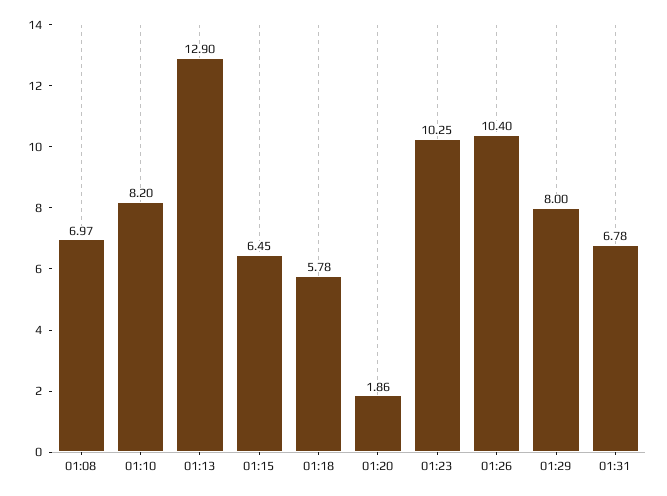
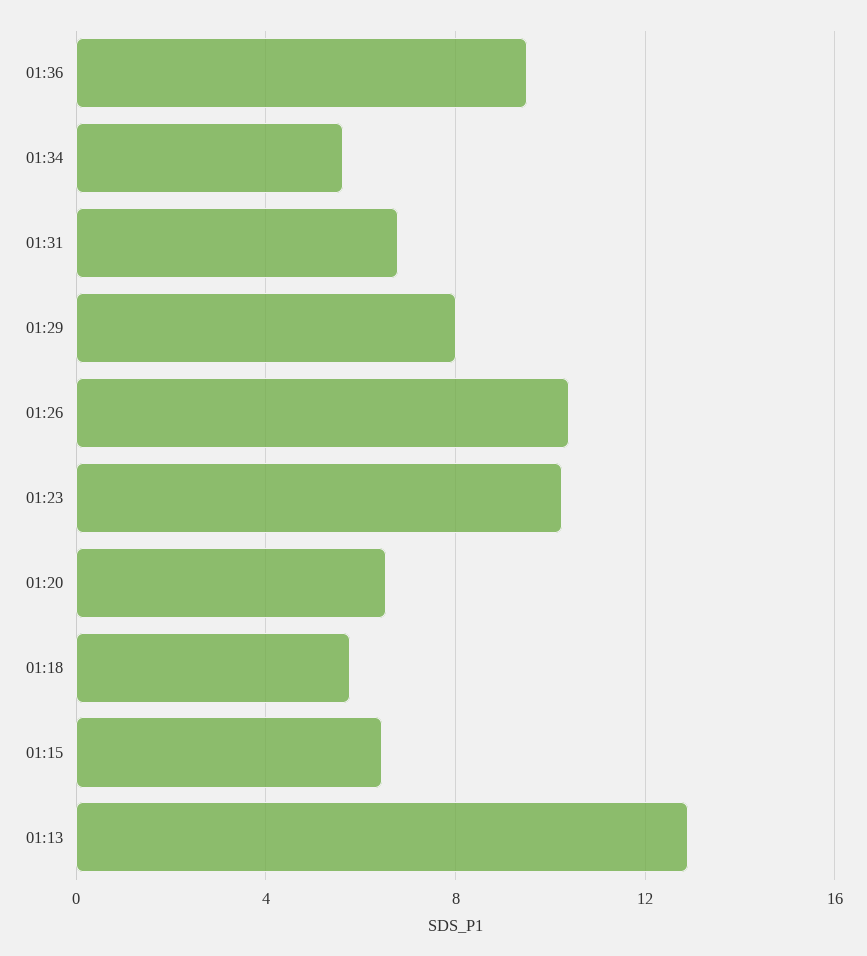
01:08: 6.97 -> none
01:10: 8.2 -> none
01:20: 1.86 -> 6.5
01:36: none -> 9.5
01:34: none -> 5.5

